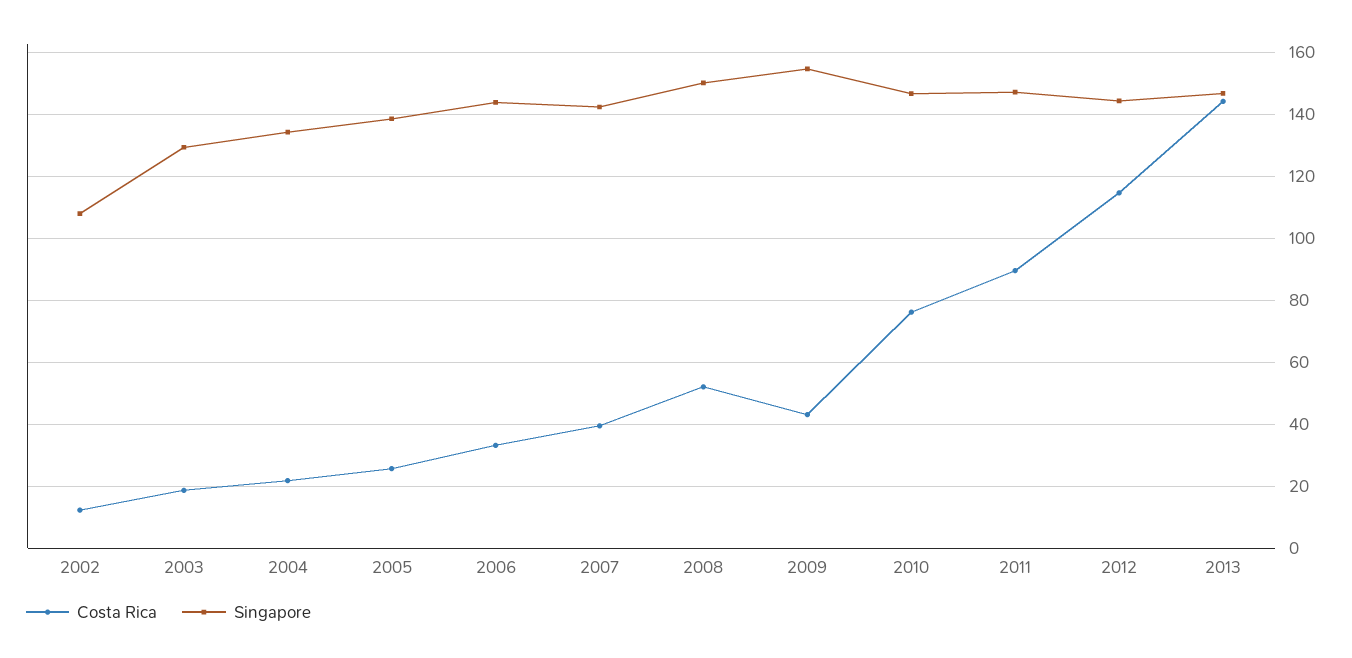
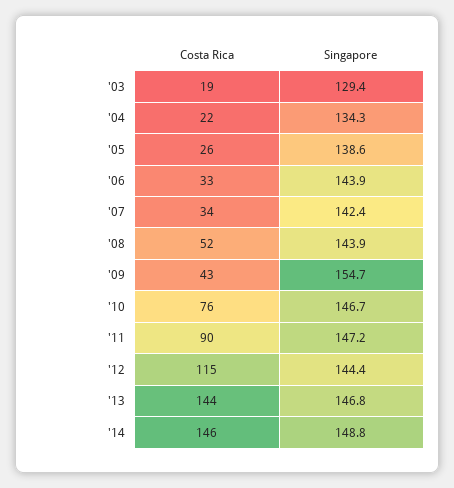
Costa Rica, 2002: 12 -> none
Singapore, 2002: 108 -> none
Costa Rica, 2007: 40 -> 34
Singapore, 2008: 150 -> 143.9
Costa Rica, '14: none -> 146
Singapore, '14: none -> 148.8

